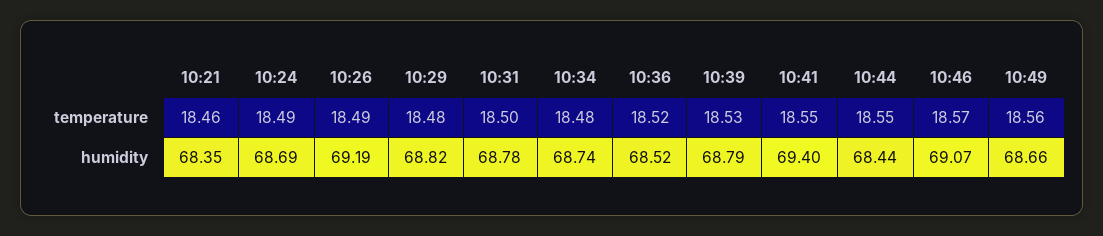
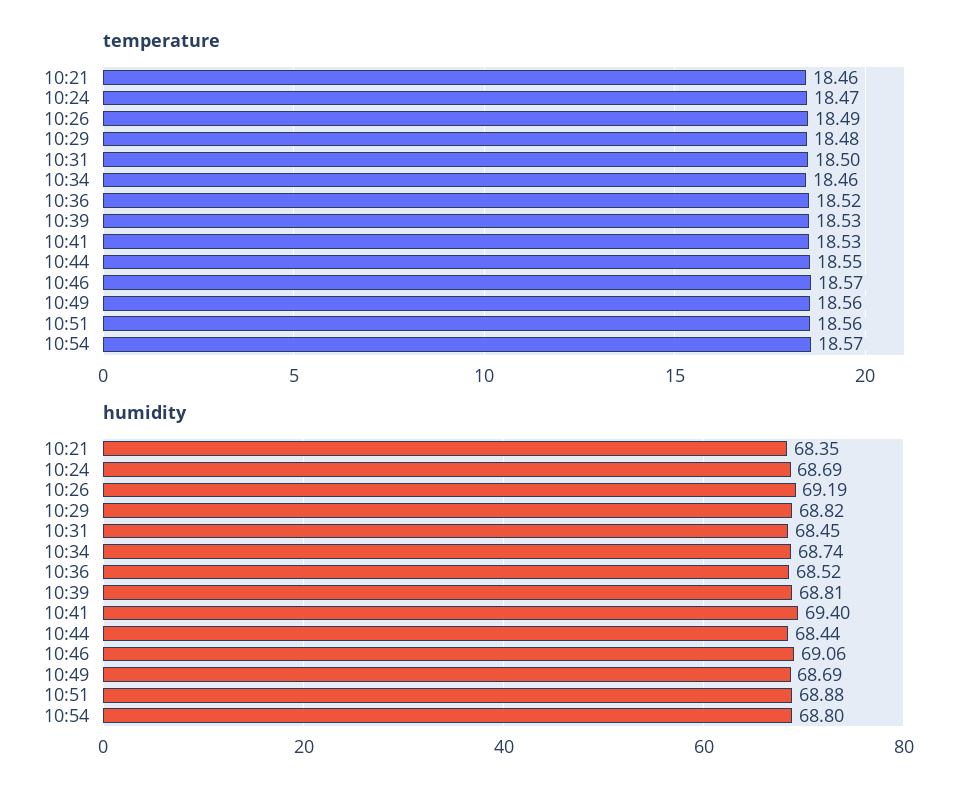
temperature, 10:24: 18.49 -> 18.47
temperature, 10:34: 18.48 -> 18.46
temperature, 10:41: 18.55 -> 18.53
humidity, 10:31: 68.78 -> 68.45
humidity, 10:39: 68.79 -> 68.81
humidity, 10:46: 69.07 -> 69.06
humidity, 10:49: 68.66 -> 68.69
temperature, 10:51: none -> 18.56
temperature, 10:54: none -> 18.57
humidity, 10:51: none -> 68.88
humidity, 10:54: none -> 68.8

